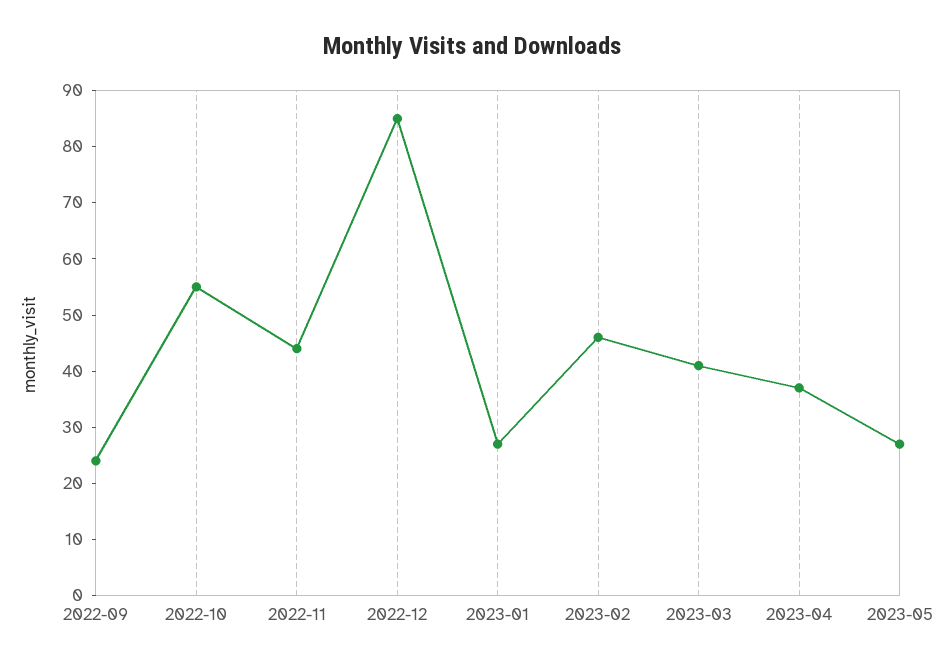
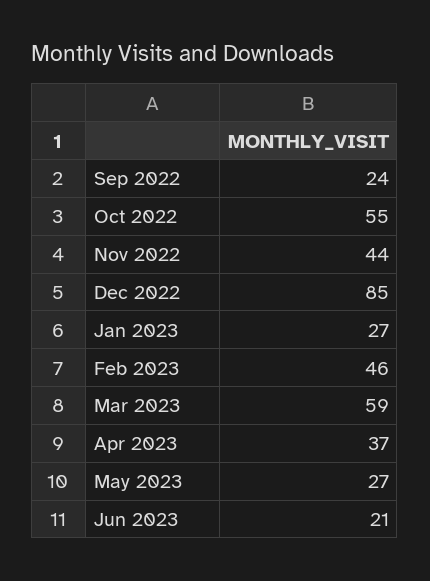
2023-03: 40 -> 59
Jun 2023: none -> 21

